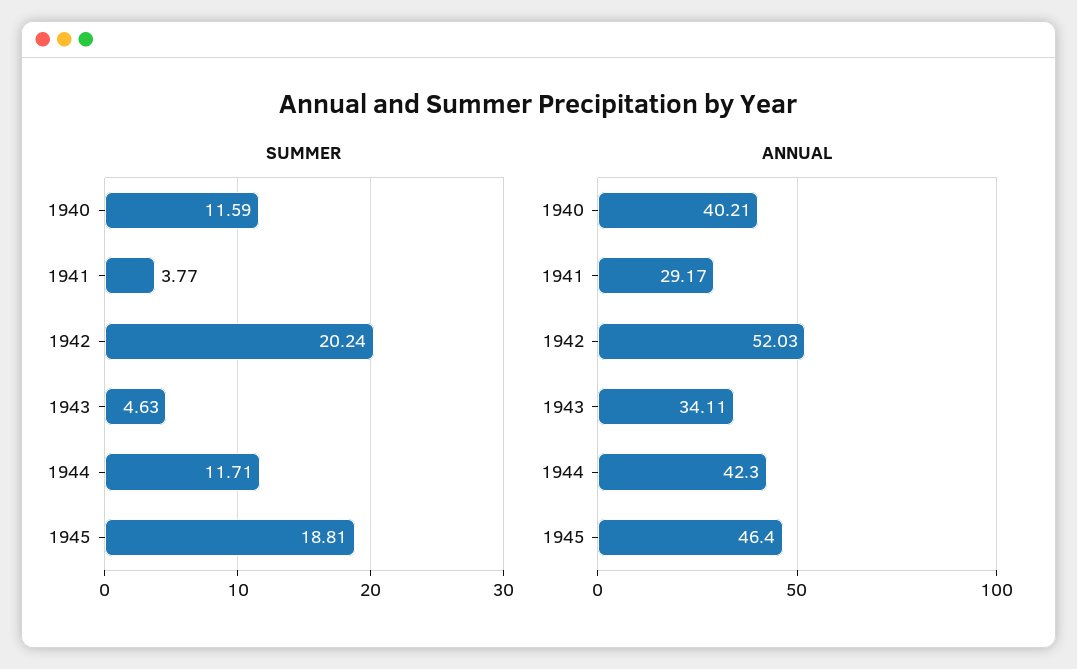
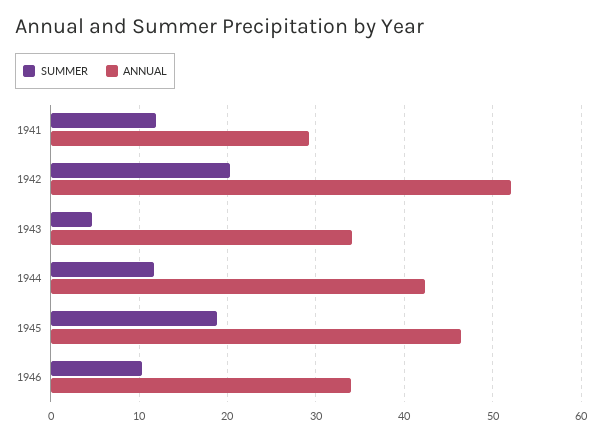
SUMMER, 1940: 11.59 -> none
SUMMER, 1941: 3.77 -> 12
ANNUAL, 1940: 40.21 -> none
SUMMER, 1946: none -> 10
ANNUAL, 1946: none -> 34

